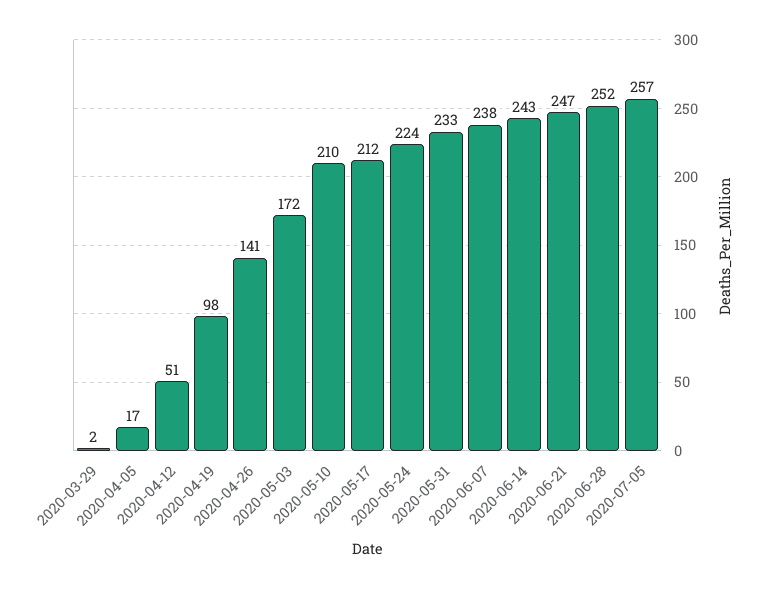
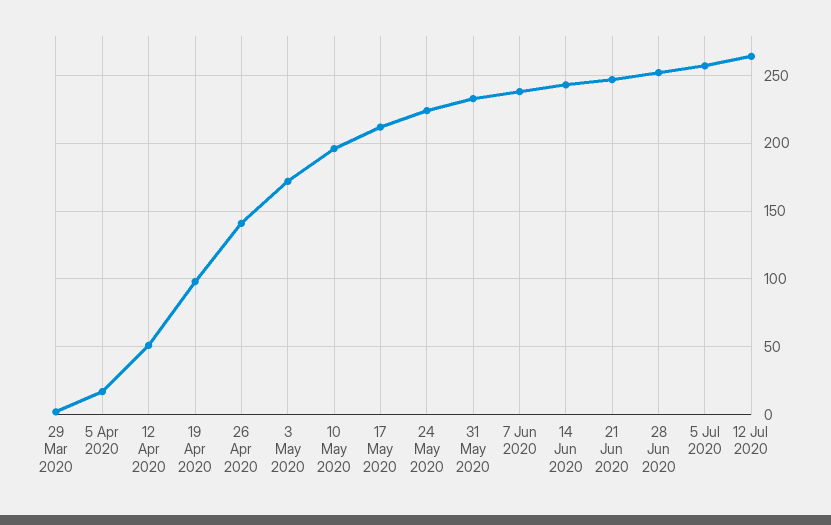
2020-05-10: 210 -> 195
12 Jul 2020: none -> 265

